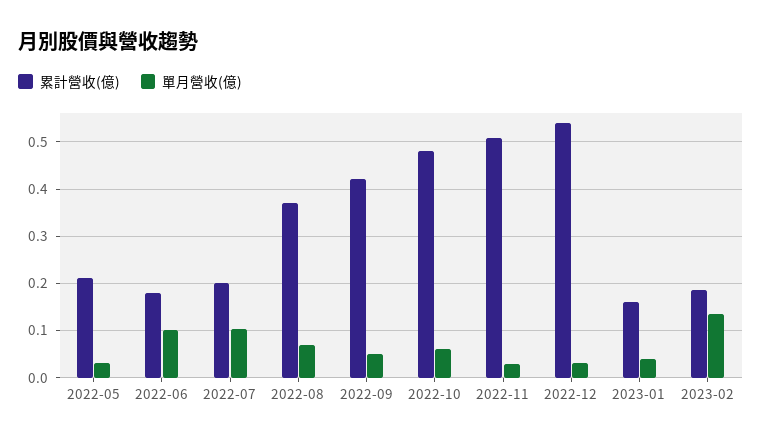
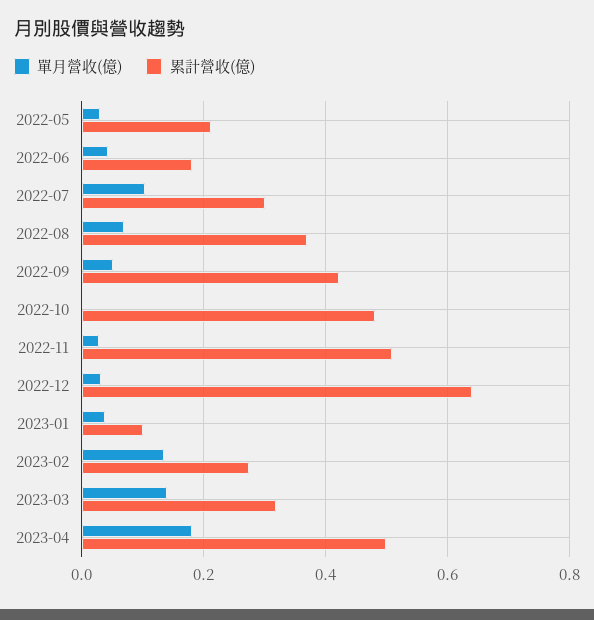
單月營收(億), 2022-06: 0.1 -> 0.04
累計營收(億), 2022-07: 0.2 -> 0.3
單月營收(億), 2022-10: 0.06 -> 0
累計營收(億), 2022-12: 0.54 -> 0.64
累計營收(億), 2023-01: 0.16 -> 0.1
累計營收(億), 2023-02: 0.18 -> 0.28
單月營收(億), 2023-03: none -> 0.14
累計營收(億), 2023-03: none -> 0.32
單月營收(億), 2023-04: none -> 0.18
累計營收(億), 2023-04: none -> 0.5

